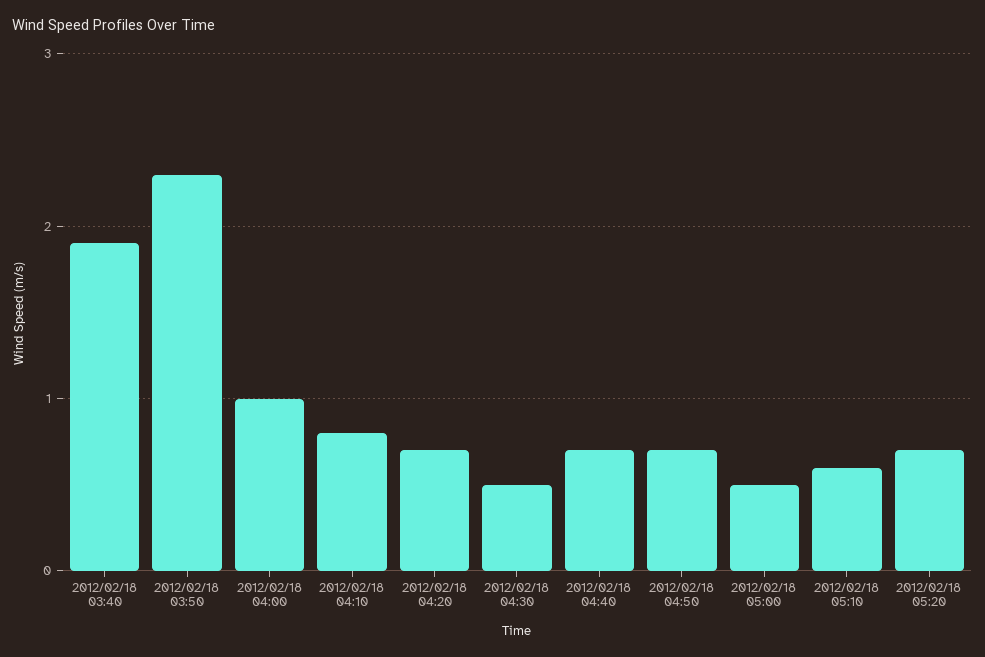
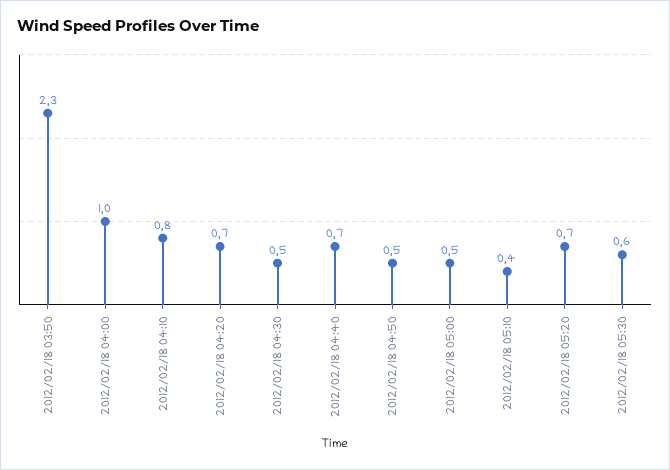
2012/02/18 03:40: 1.9 -> none
2012/02/18 04:50: 0.7 -> 0.5
2012/02/18 05:10: 0.6 -> 0.4
2012/02/18 05:30: none -> 0.6

